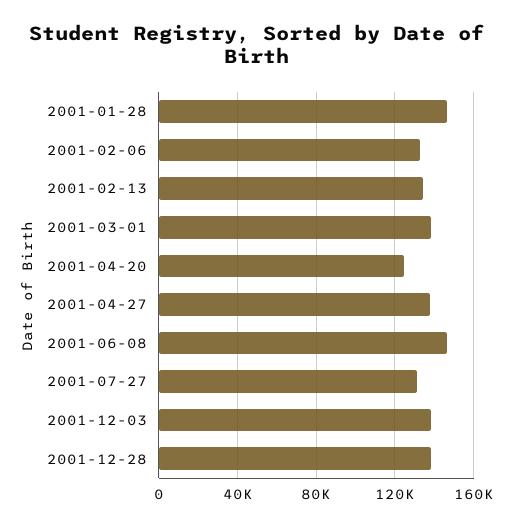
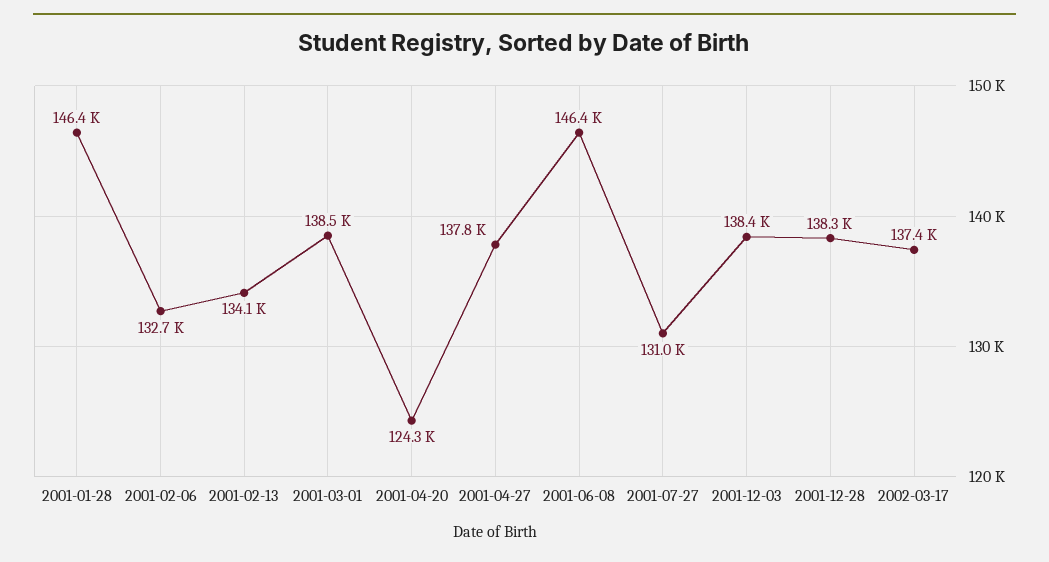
2002-03-17: none -> 137400

